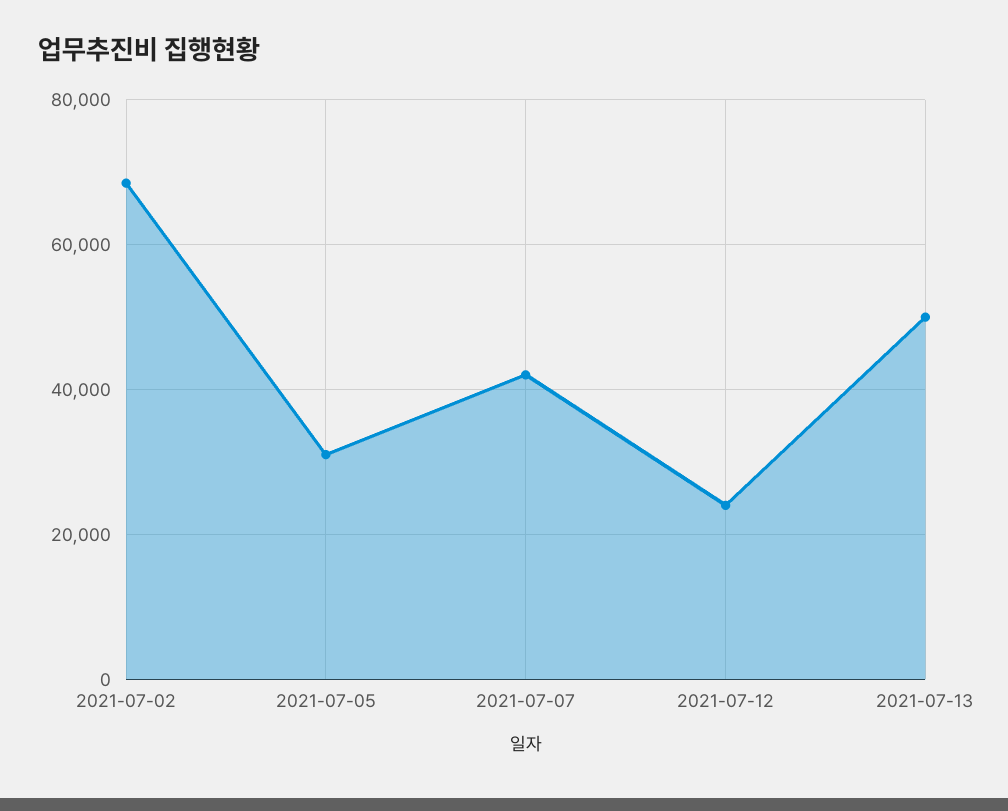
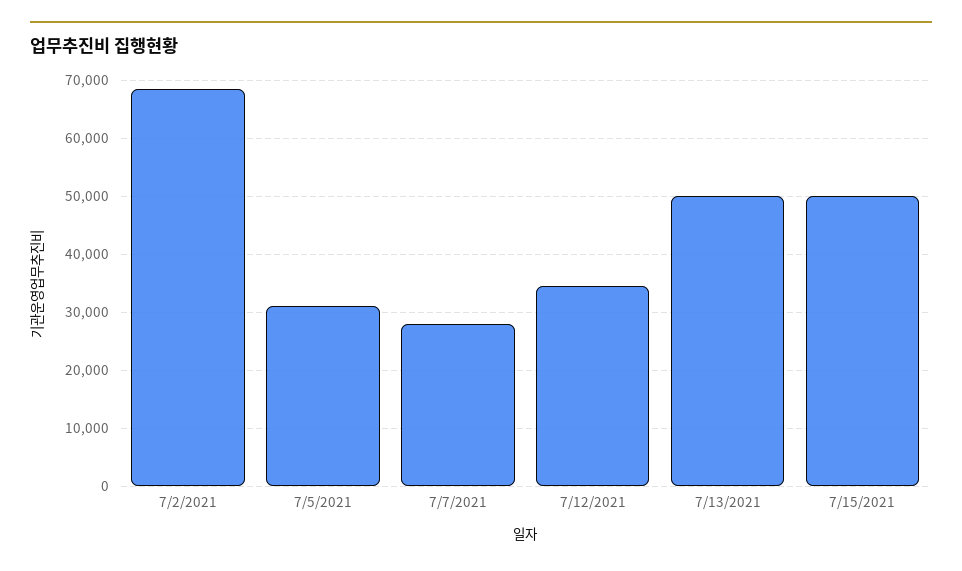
2021-07-07: 42000 -> 28000
2021-07-12: 24000 -> 34000
7/15/2021: none -> 50000

